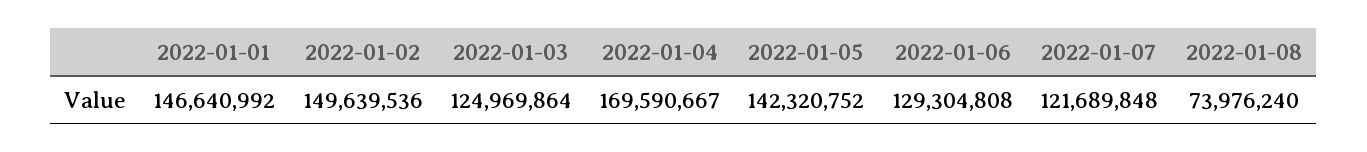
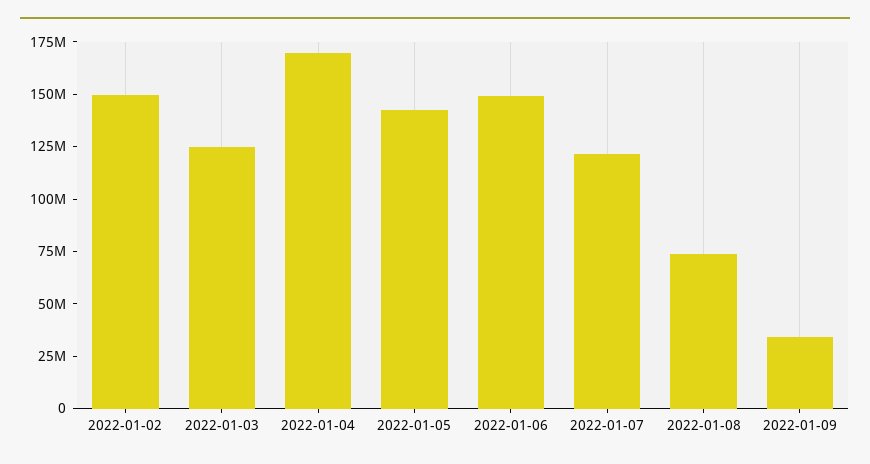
2022-01-01: 146640992 -> none
2022-01-06: 129304808 -> 150000000
2022-01-09: none -> 35000000

